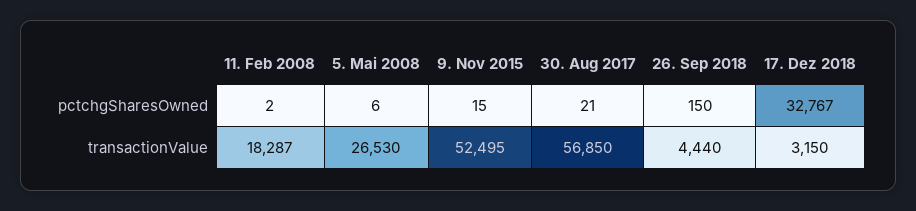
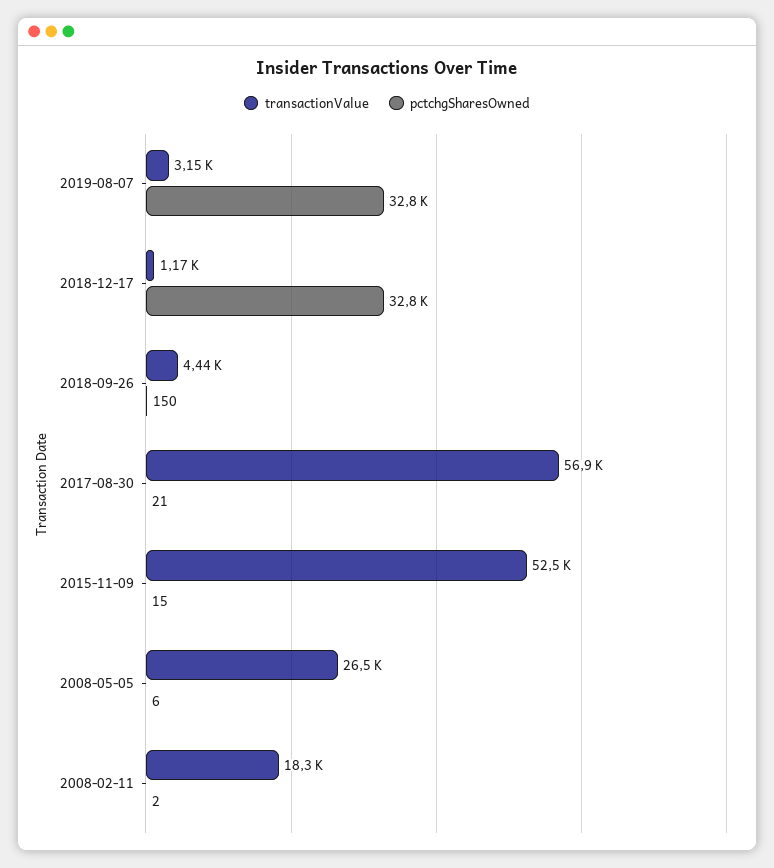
transactionValue, 17. Dez 2018: 3150 -> 1170
transactionValue, 2019-08-07: none -> 3150
pctchgSharesOwned, 2019-08-07: none -> 32800

